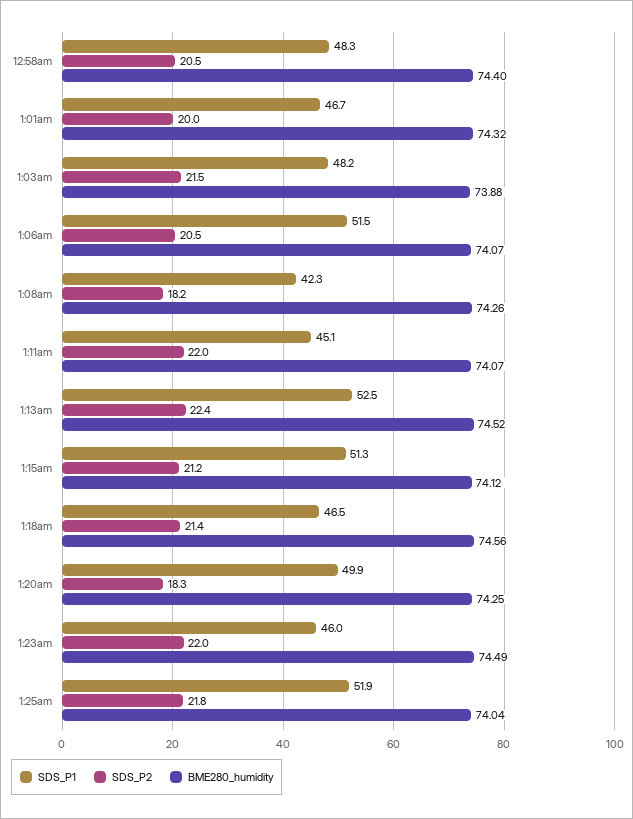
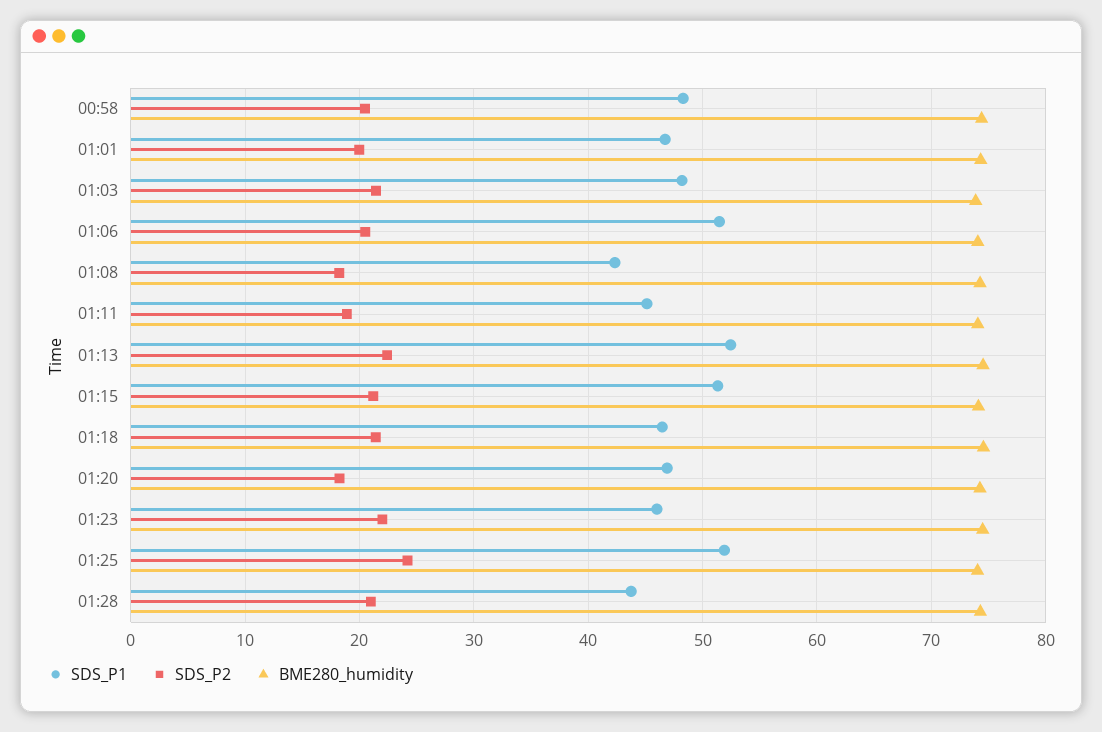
SDS_P2, 1:11am: 22 -> 19
SDS_P1, 1:20am: 49.9 -> 47
SDS_P2, 1:25am: 21.8 -> 24
SDS_P1, 01:28: none -> 44
SDS_P2, 01:28: none -> 21
BME280_humidity, 01:28: none -> 74

